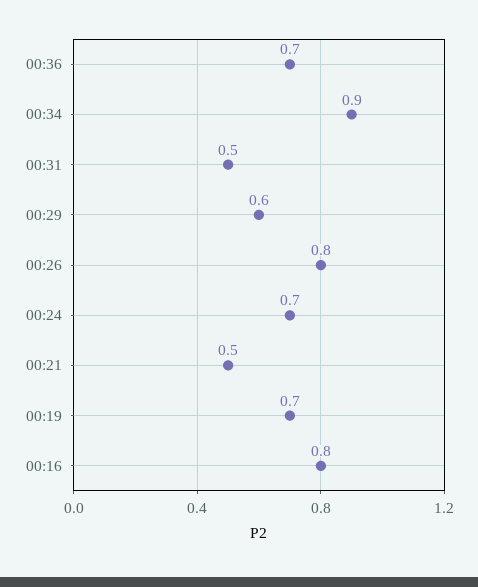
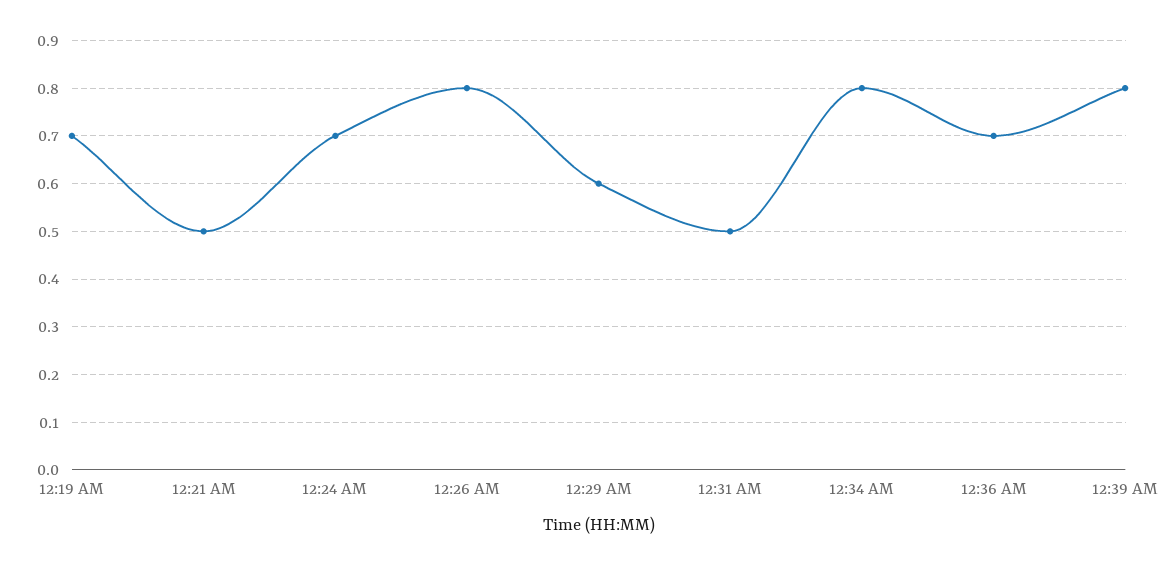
00:34: 0.9 -> 0.8
00:16: 0.8 -> none
12:39 AM: none -> 0.8

